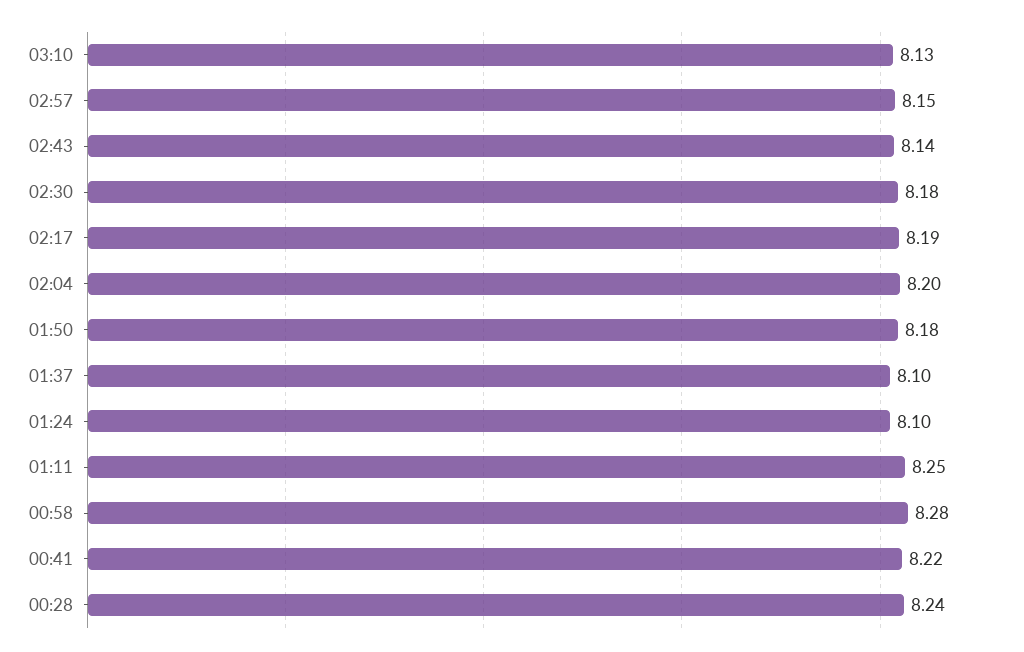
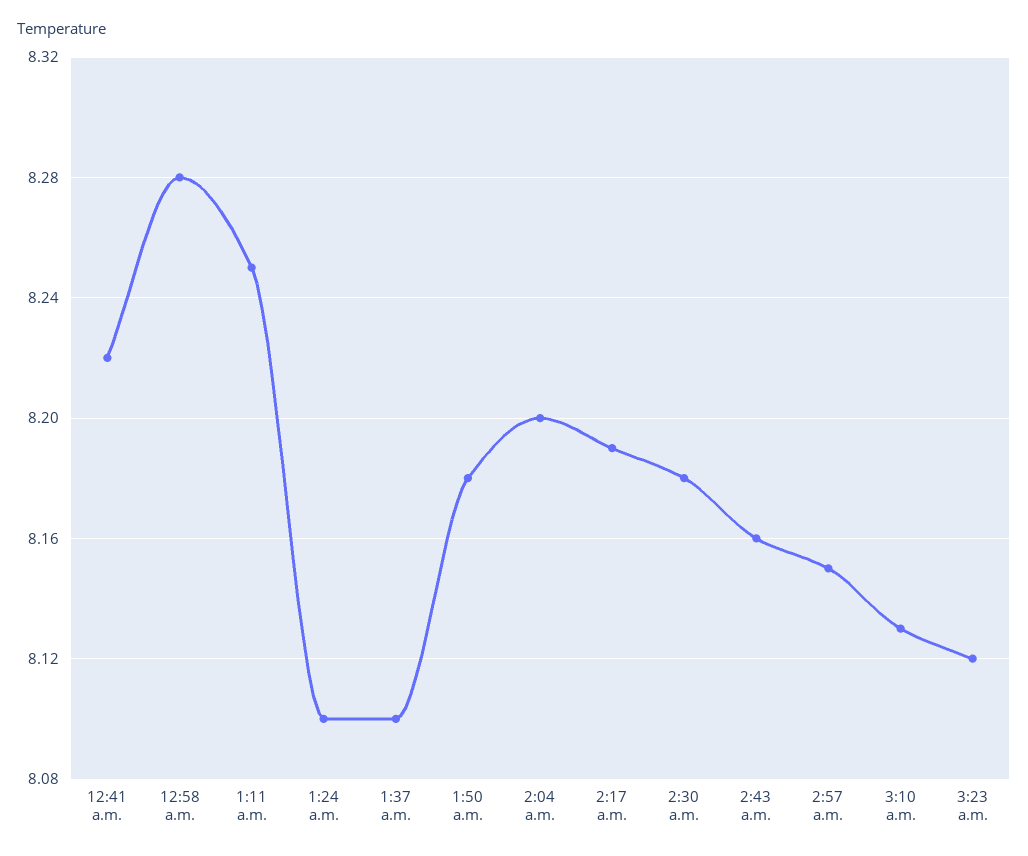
02:43: 8.14 -> 8.16
00:28: 8.24 -> none
3:23 a.m.: none -> 8.12

